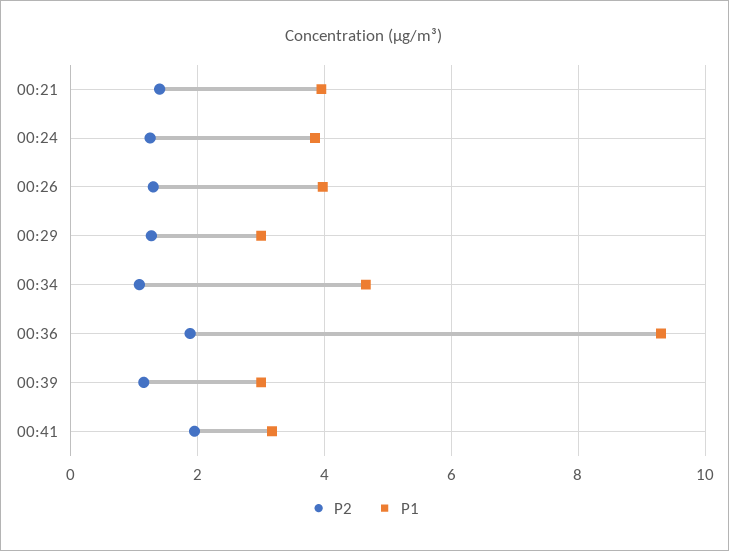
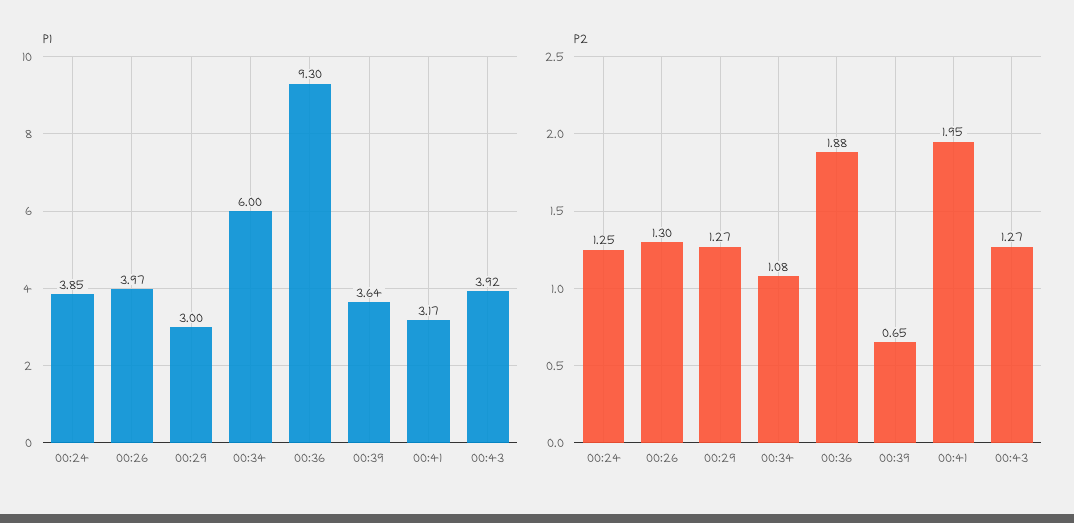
P2, 00:21: 1.4 -> none
P1, 00:21: 4 -> none
P1, 00:34: 4.6 -> 6
P2, 00:39: 1.2 -> 0.65
P1, 00:39: 3 -> 3.64
P1, 00:43: none -> 3.92
P2, 00:43: none -> 1.27

